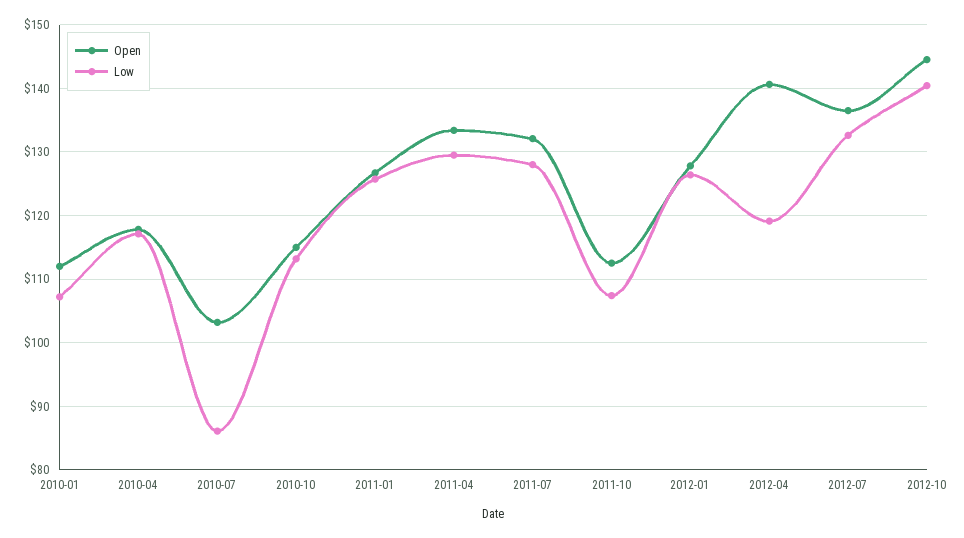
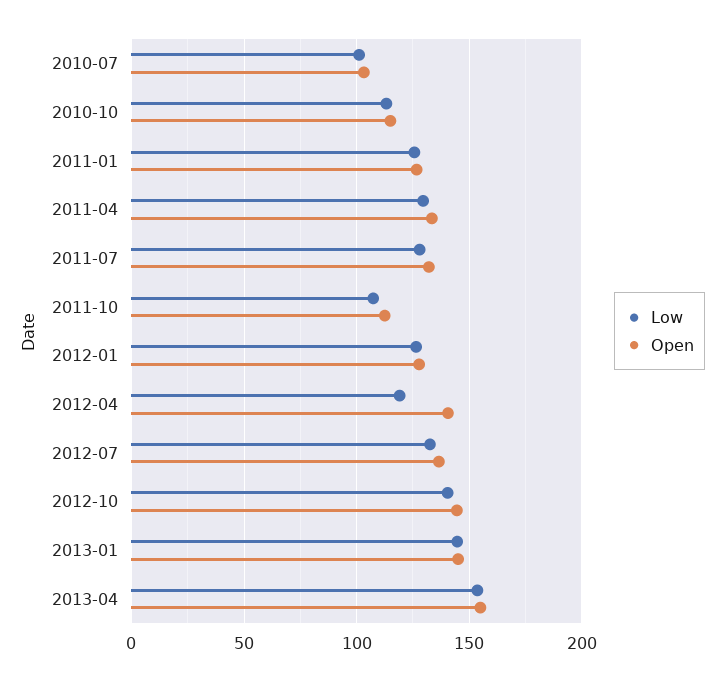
Open, 2010-01: 112 -> none
Low, 2010-01: 107 -> none
Open, 2010-04: 118 -> none
Low, 2010-04: 117 -> none
Low, 2010-07: 86 -> 100
Low, 2013-01: none -> 145
Open, 2013-01: none -> 145
Low, 2013-04: none -> 155
Open, 2013-04: none -> 155

